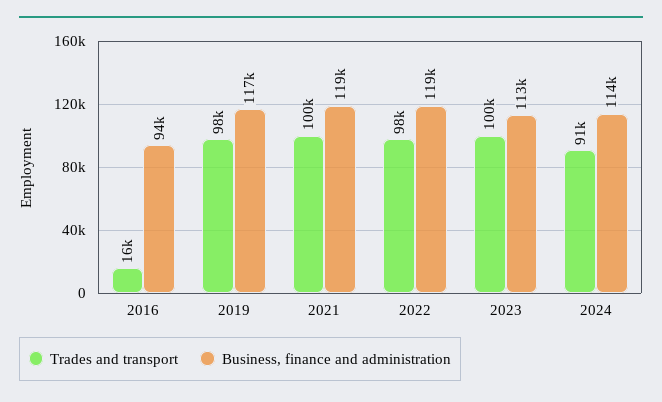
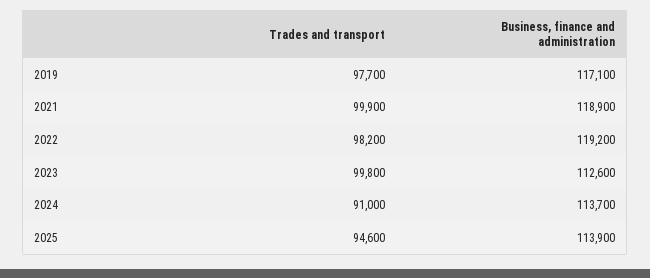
Trades and transport, 2016: 16000 -> none
Business, finance and administration, 2016: 94000 -> none
Trades and transport, 2025: none -> 94600
Business, finance and administration, 2025: none -> 113900

